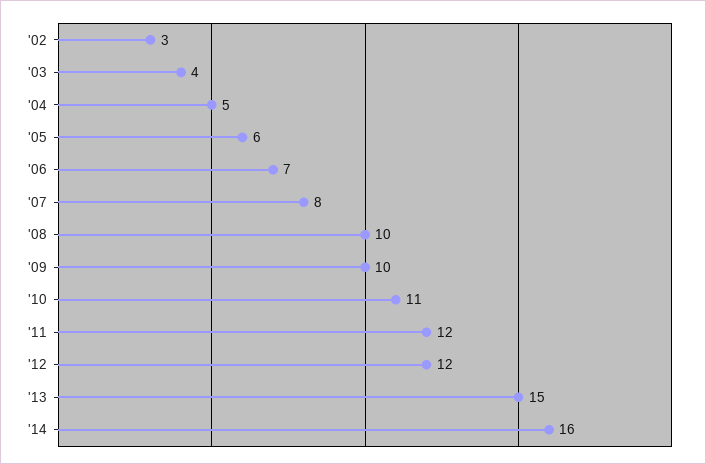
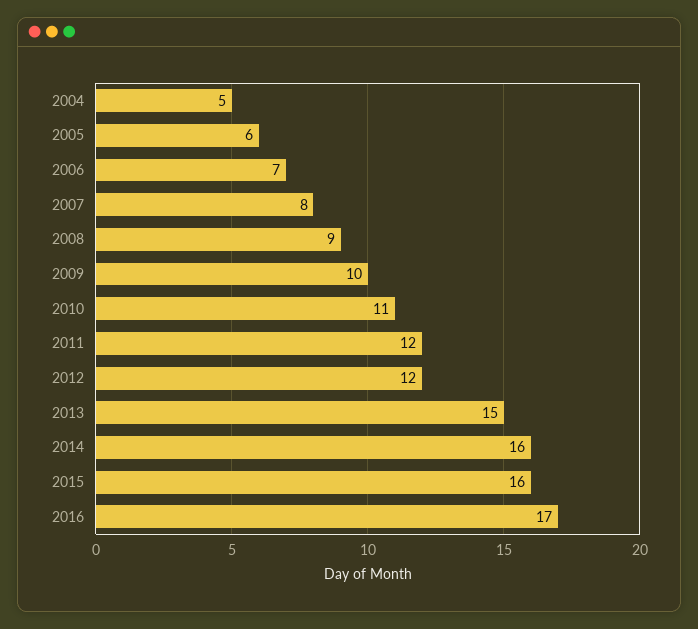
'02: 3 -> none
'03: 4 -> none
'08: 10 -> 9
2015: none -> 16
2016: none -> 17

